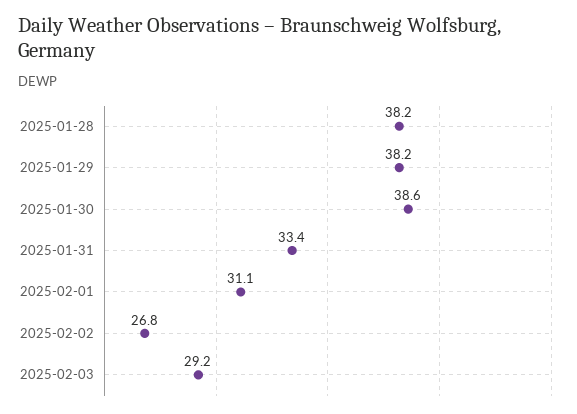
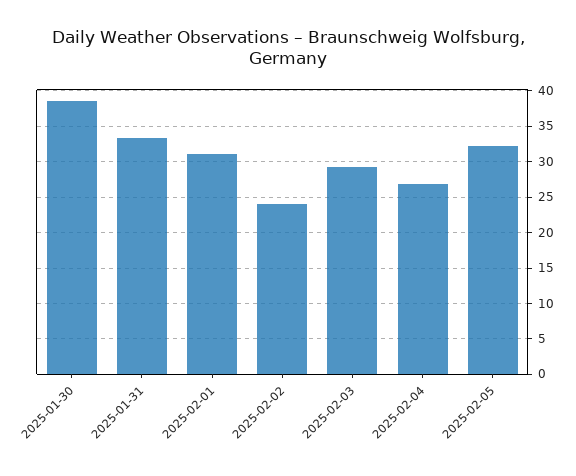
2025-01-28: 38.2 -> none
2025-01-29: 38.2 -> none
2025-02-02: 26.8 -> 24
2025-02-04: none -> 27
2025-02-05: none -> 32

